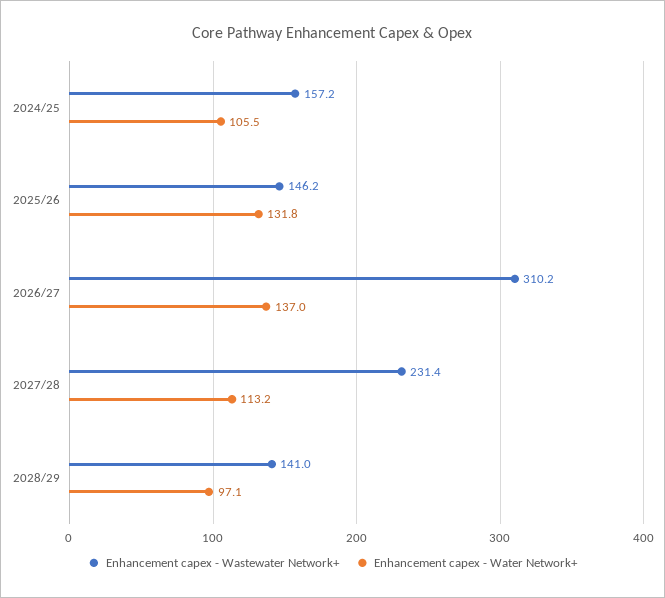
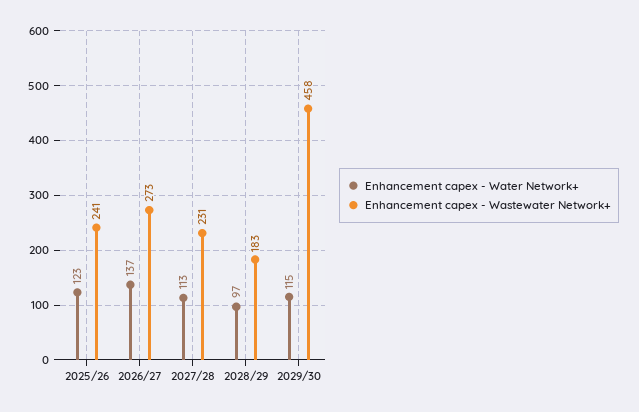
Enhancement capex - Wastewater Network+, 2024/25: 157.2 -> none
Enhancement capex - Water Network+, 2024/25: 105.5 -> none
Enhancement capex - Wastewater Network+, 2025/26: 146.2 -> 241
Enhancement capex - Water Network+, 2025/26: 131.8 -> 123
Enhancement capex - Wastewater Network+, 2026/27: 310.2 -> 273
Enhancement capex - Wastewater Network+, 2028/29: 141 -> 183
Enhancement capex - Water Network+, 2029/30: none -> 115
Enhancement capex - Wastewater Network+, 2029/30: none -> 458

